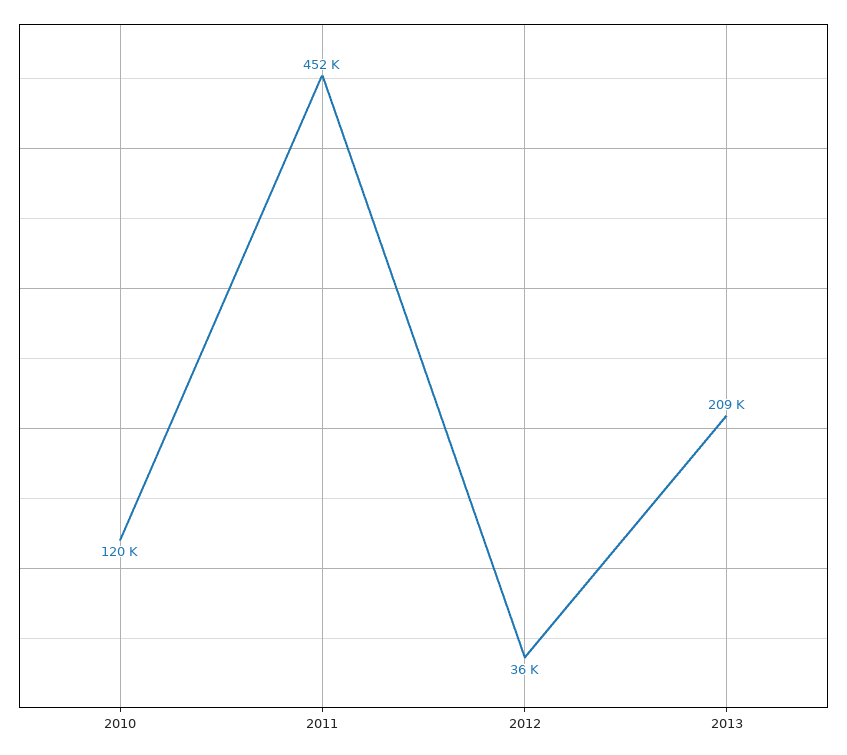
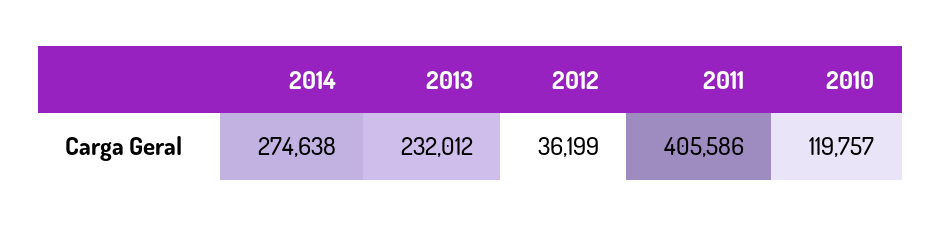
2011: 452000 -> 405586
2013: 209000 -> 232012
2014: none -> 274638

